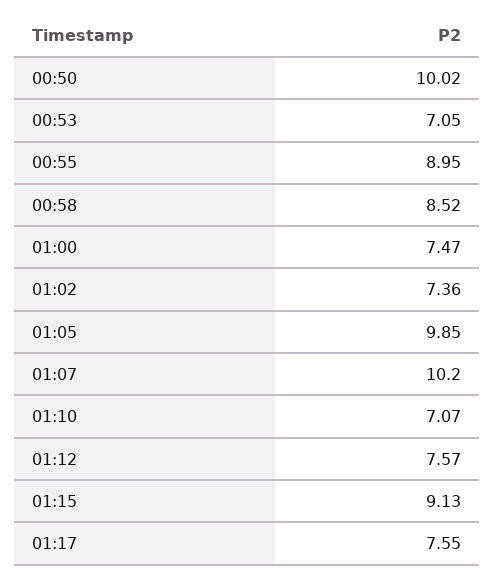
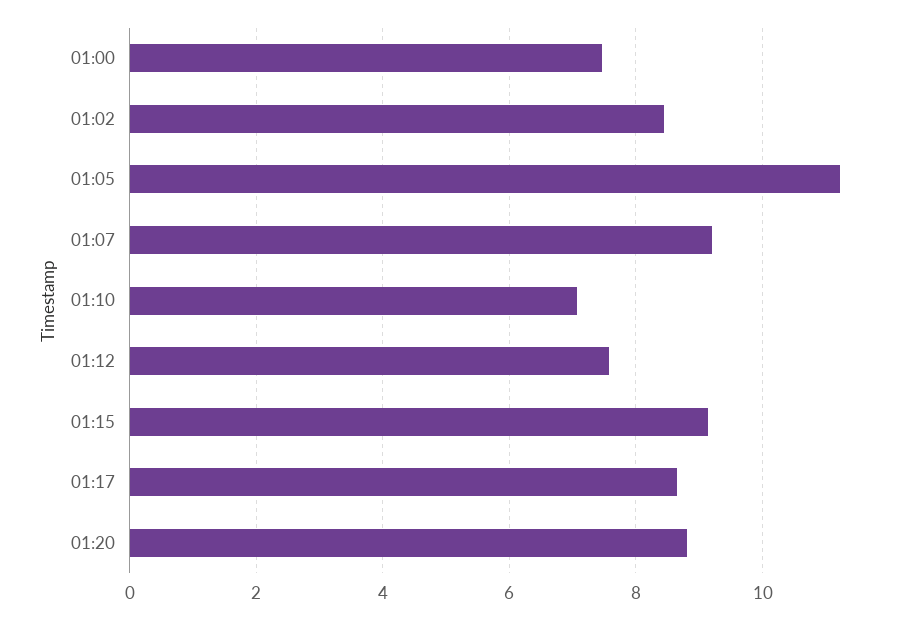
00:50: 10.02 -> none
00:53: 7.05 -> none
00:55: 8.95 -> none
00:58: 8.52 -> none
01:02: 7.36 -> 8.4
01:05: 9.85 -> 11.2
01:07: 10.2 -> 9.2
01:17: 7.55 -> 8.6
01:20: none -> 8.8

